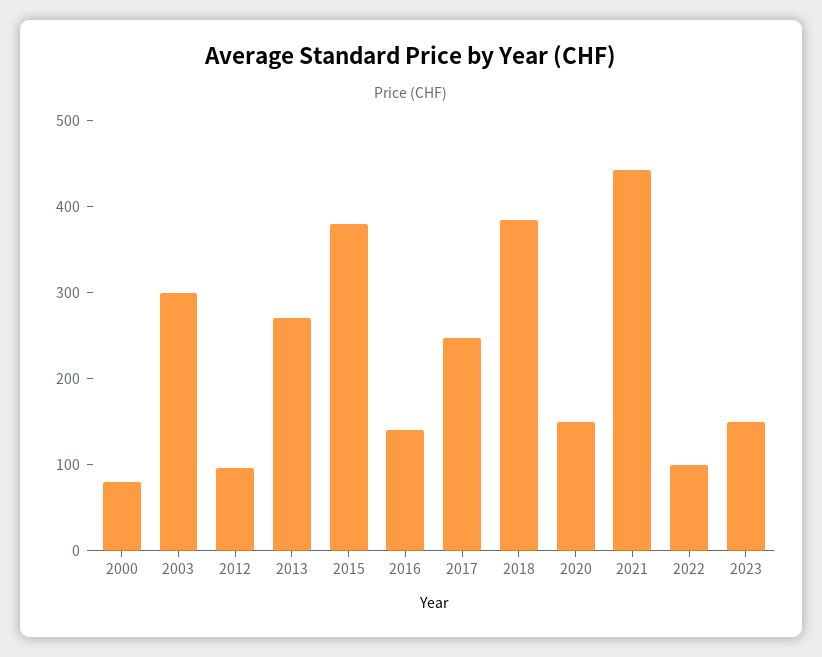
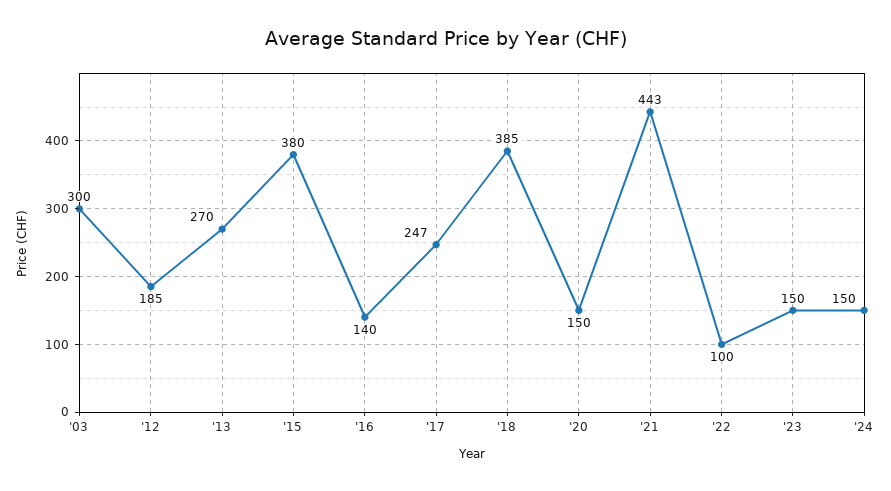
2000: 80 -> none
2012: 100 -> 185
'24: none -> 150

